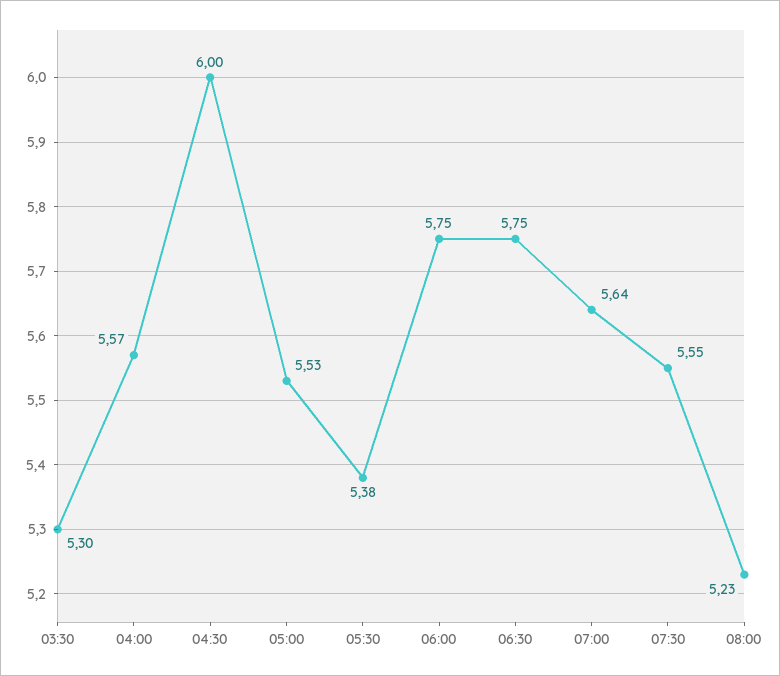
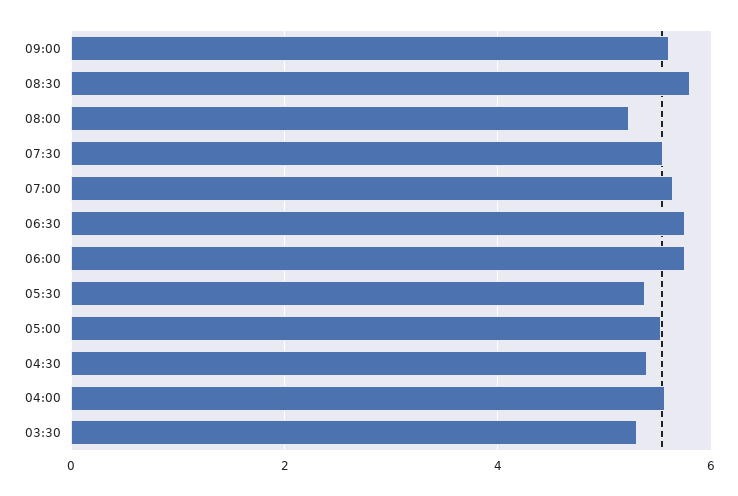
04:30: 6 -> 5.4
09:00: none -> 5.6
08:30: none -> 5.8

